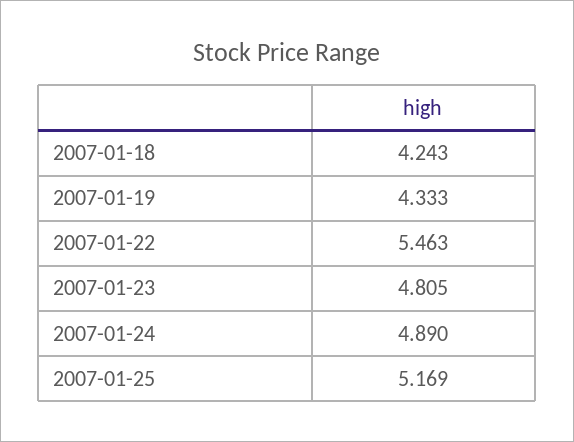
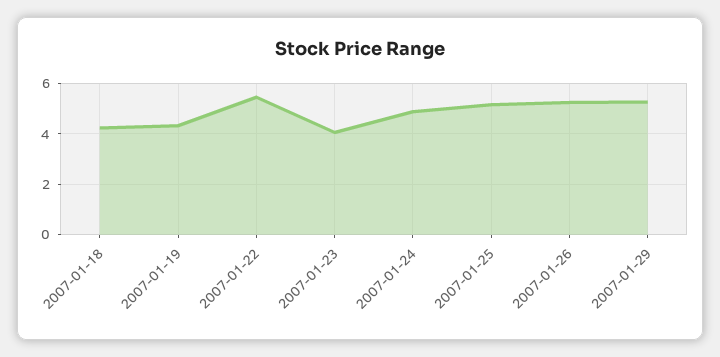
2007-01-23: 4.805 -> 4
2007-01-26: none -> 5.25
2007-01-29: none -> 5.25

